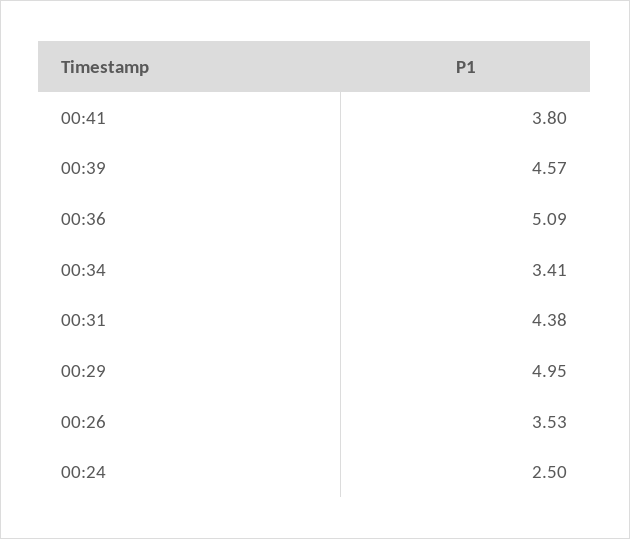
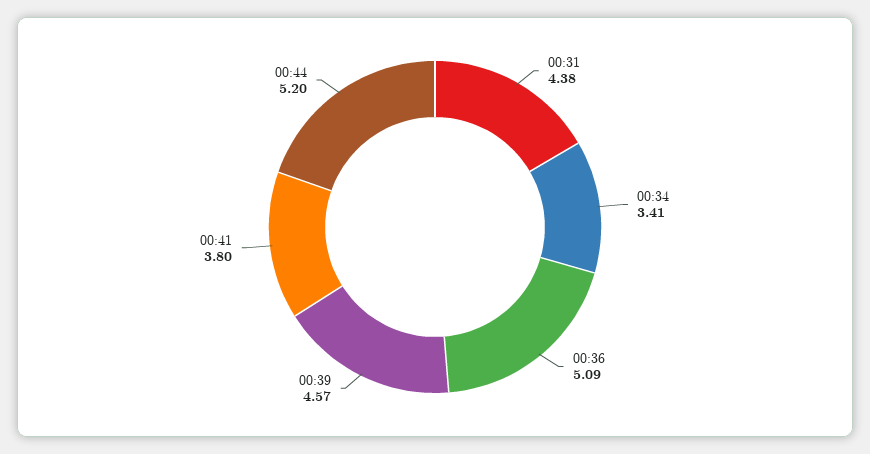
00:29: 4.95 -> none
00:26: 3.53 -> none
00:24: 2.5 -> none
00:44: none -> 5.2

